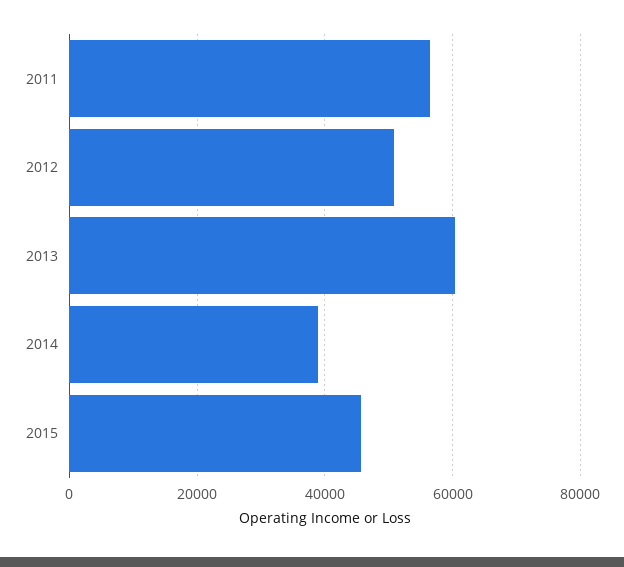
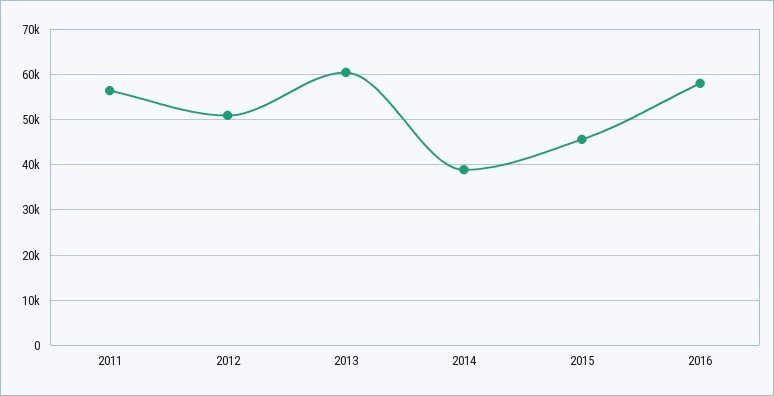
2016: none -> 58000

